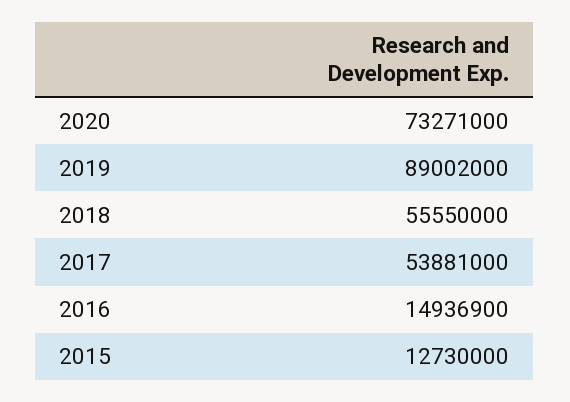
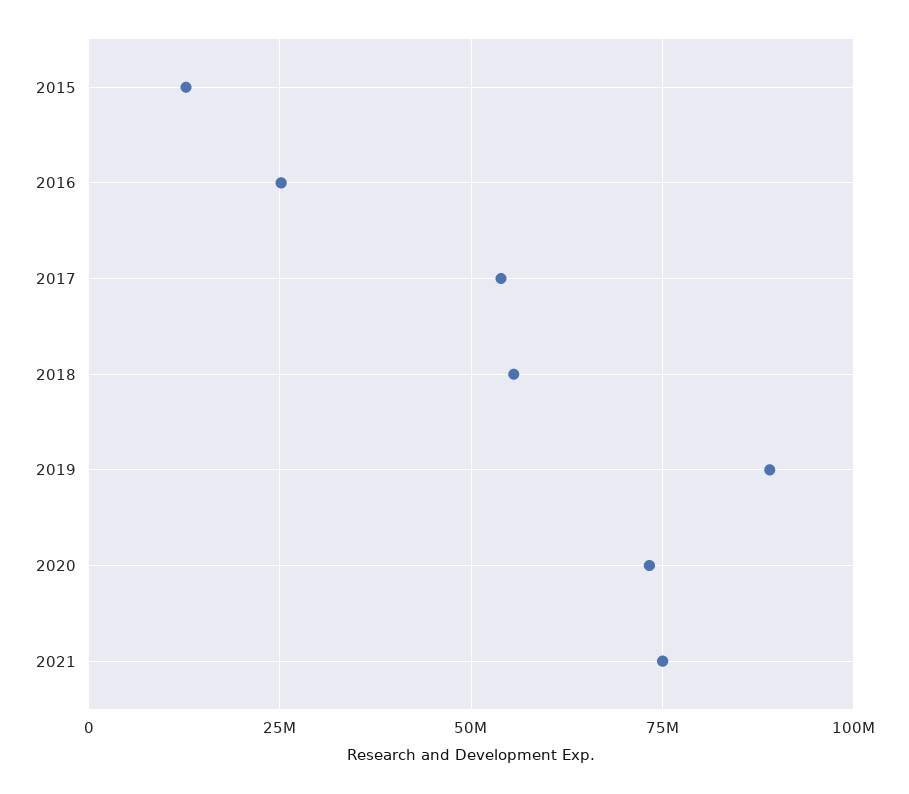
2016: 14936900 -> 25000000
2021: none -> 75000000

